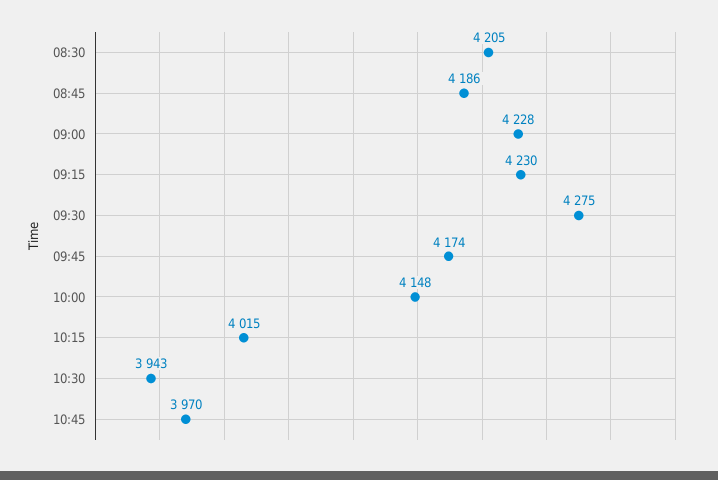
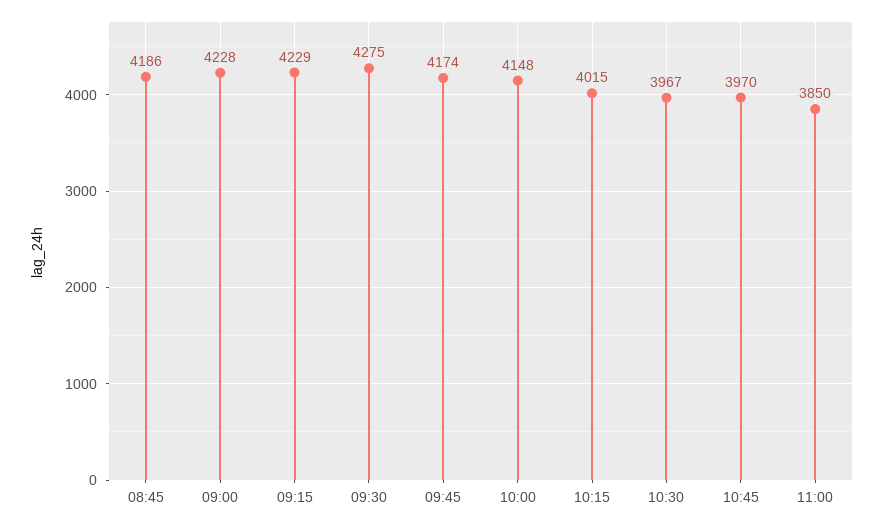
08:30: 4205 -> none
09:15: 4230 -> 4229
10:30: 3943 -> 3967
11:00: none -> 3850

